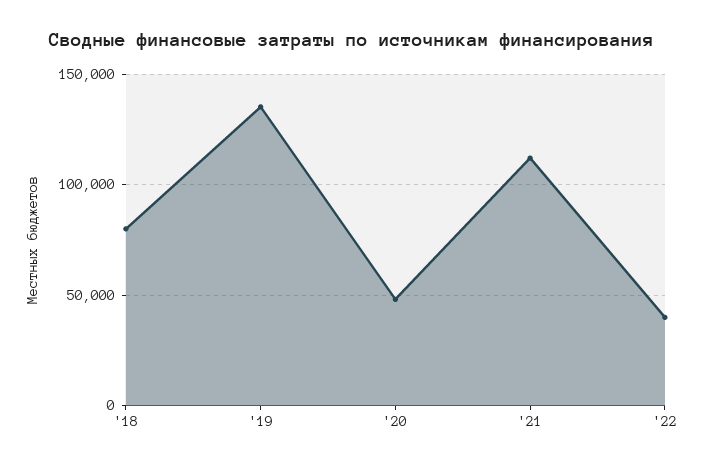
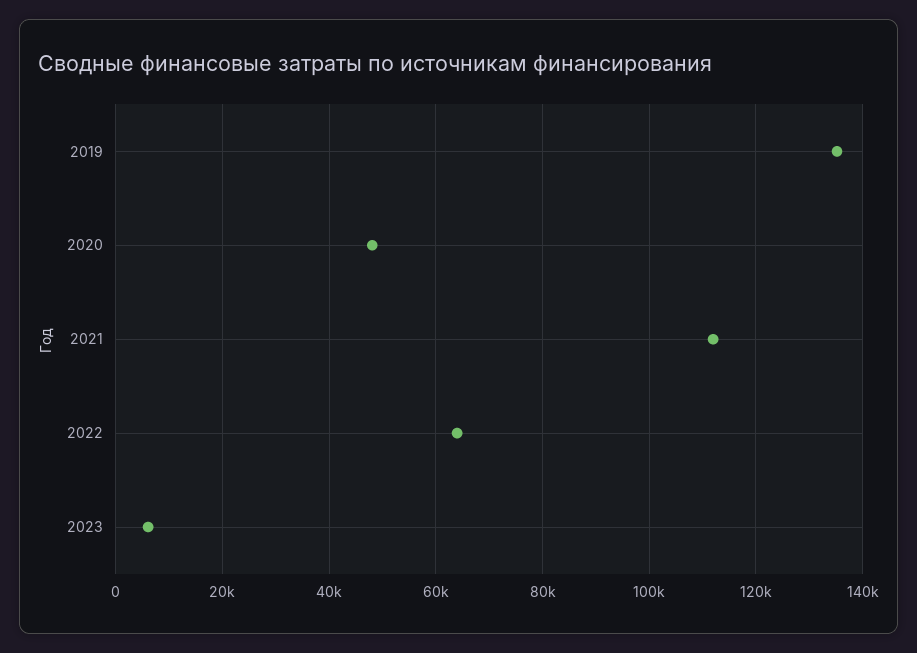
'18: 80000 -> none
'22: 40000 -> 64000
2023: none -> 6000

